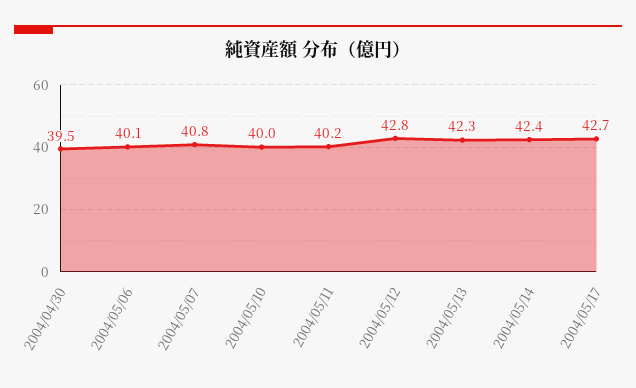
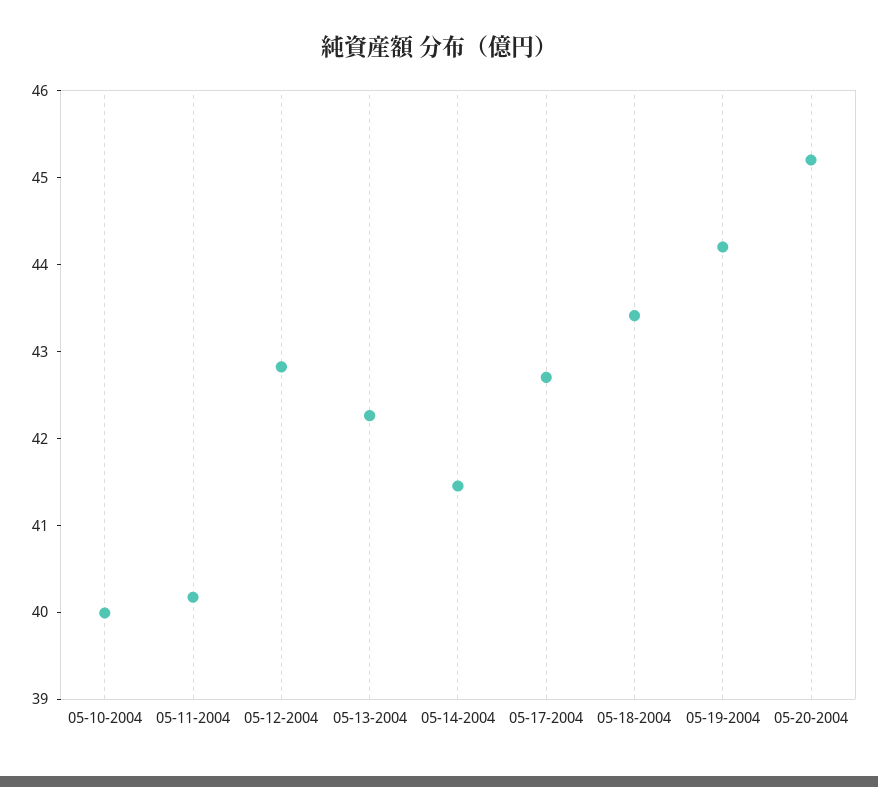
2004/04/30: 39.5 -> none
2004/05/06: 40.1 -> none
2004/05/07: 40.8 -> none
2004/05/14: 42.4 -> 41.4
05-18-2004: none -> 43.4
05-19-2004: none -> 44.2
05-20-2004: none -> 45.2

